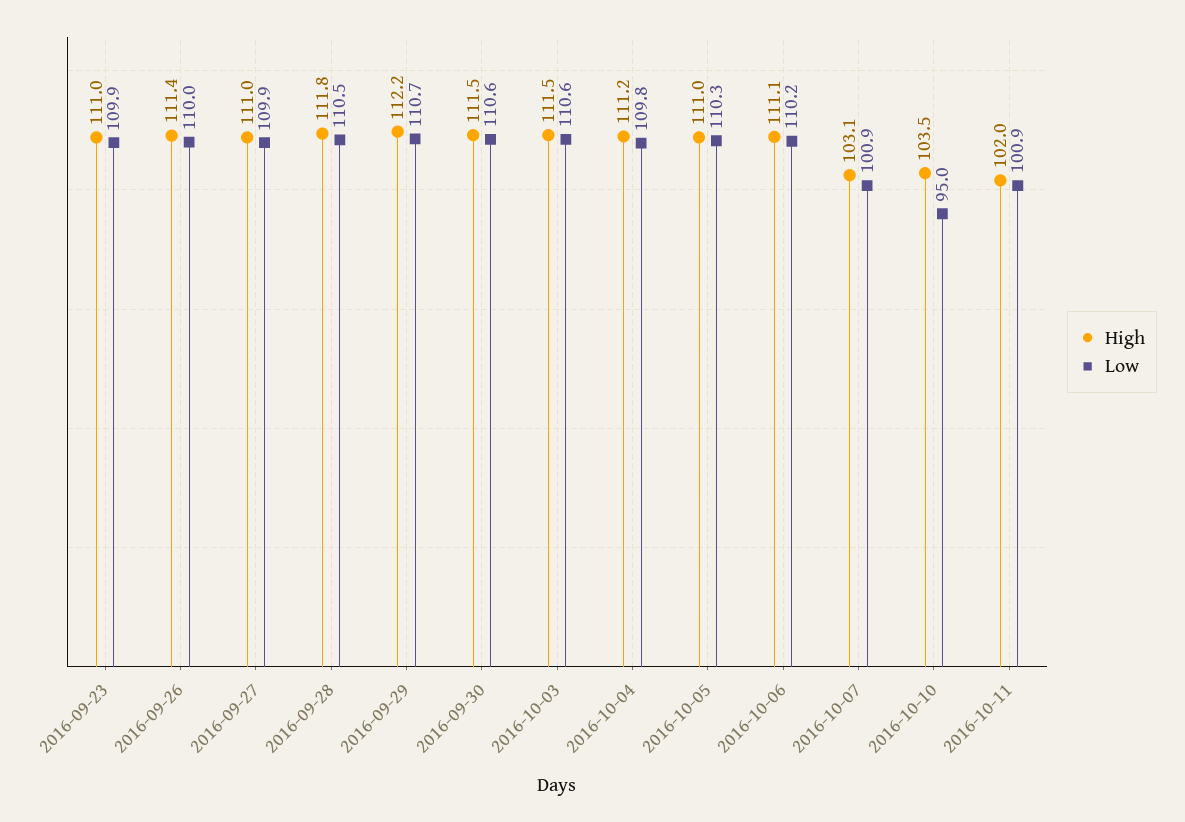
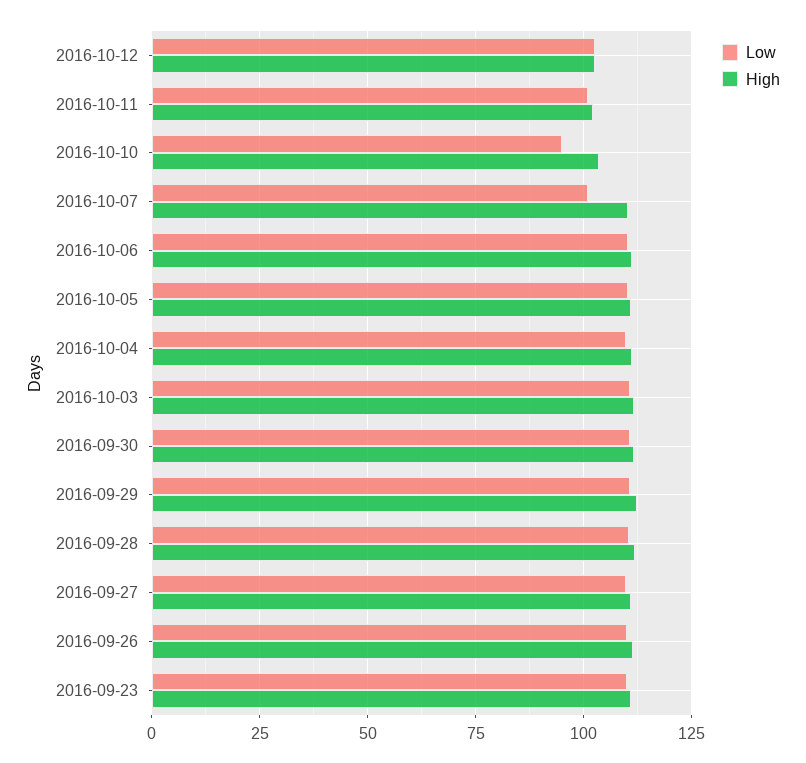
High, 2016-10-07: 103.1 -> 110
Low, 2016-10-12: none -> 102.5
High, 2016-10-12: none -> 102.5

